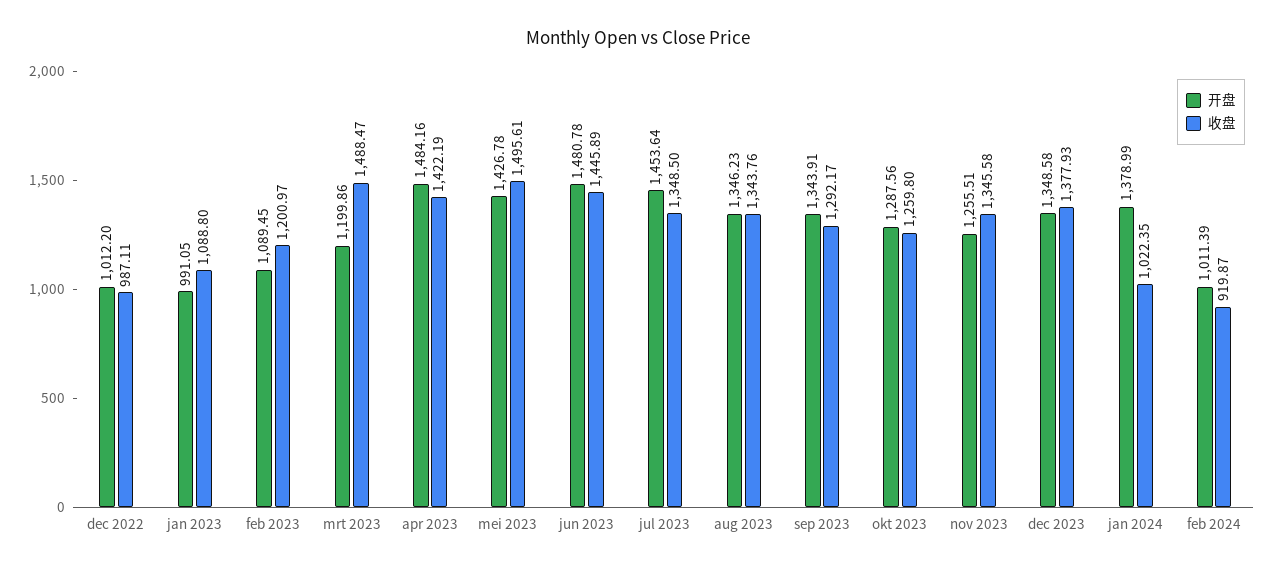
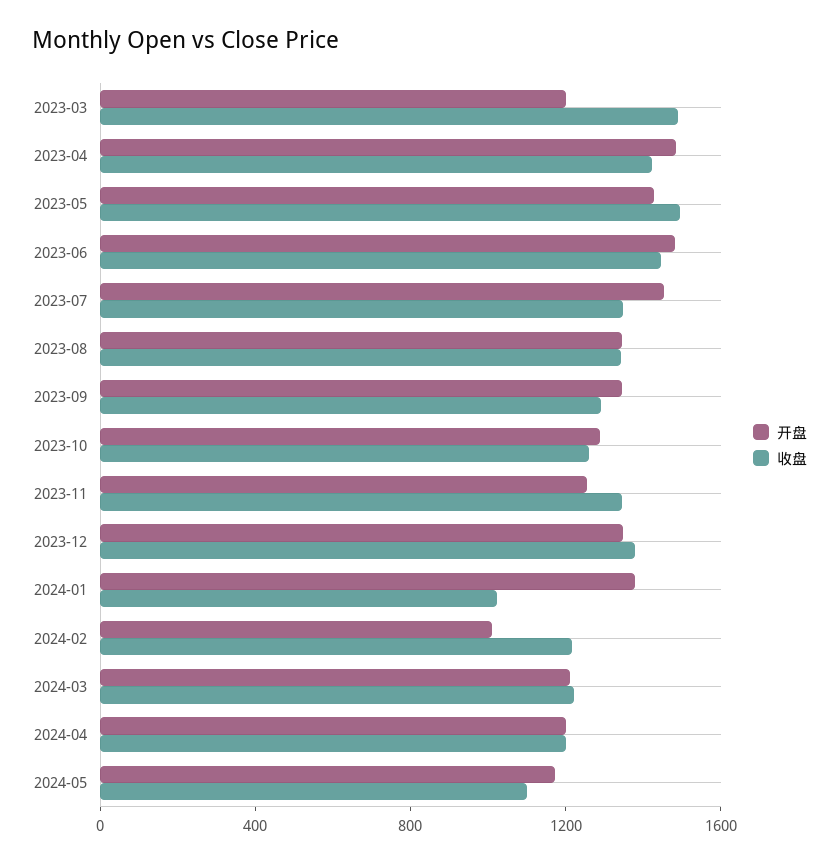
开盘, dec 2022: 1012.2 -> none
收盘, dec 2022: 987.11 -> none
开盘, jan 2023: 991.05 -> none
收盘, jan 2023: 1088.8 -> none
开盘, feb 2023: 1089.45 -> none
收盘, feb 2023: 1200.97 -> none
收盘, feb 2024: 919.87 -> 1200
开盘, 2024-03: none -> 1200
收盘, 2024-03: none -> 1200
开盘, 2024-04: none -> 1200
收盘, 2024-04: none -> 1200
开盘, 2024-05: none -> 1200
收盘, 2024-05: none -> 1100

